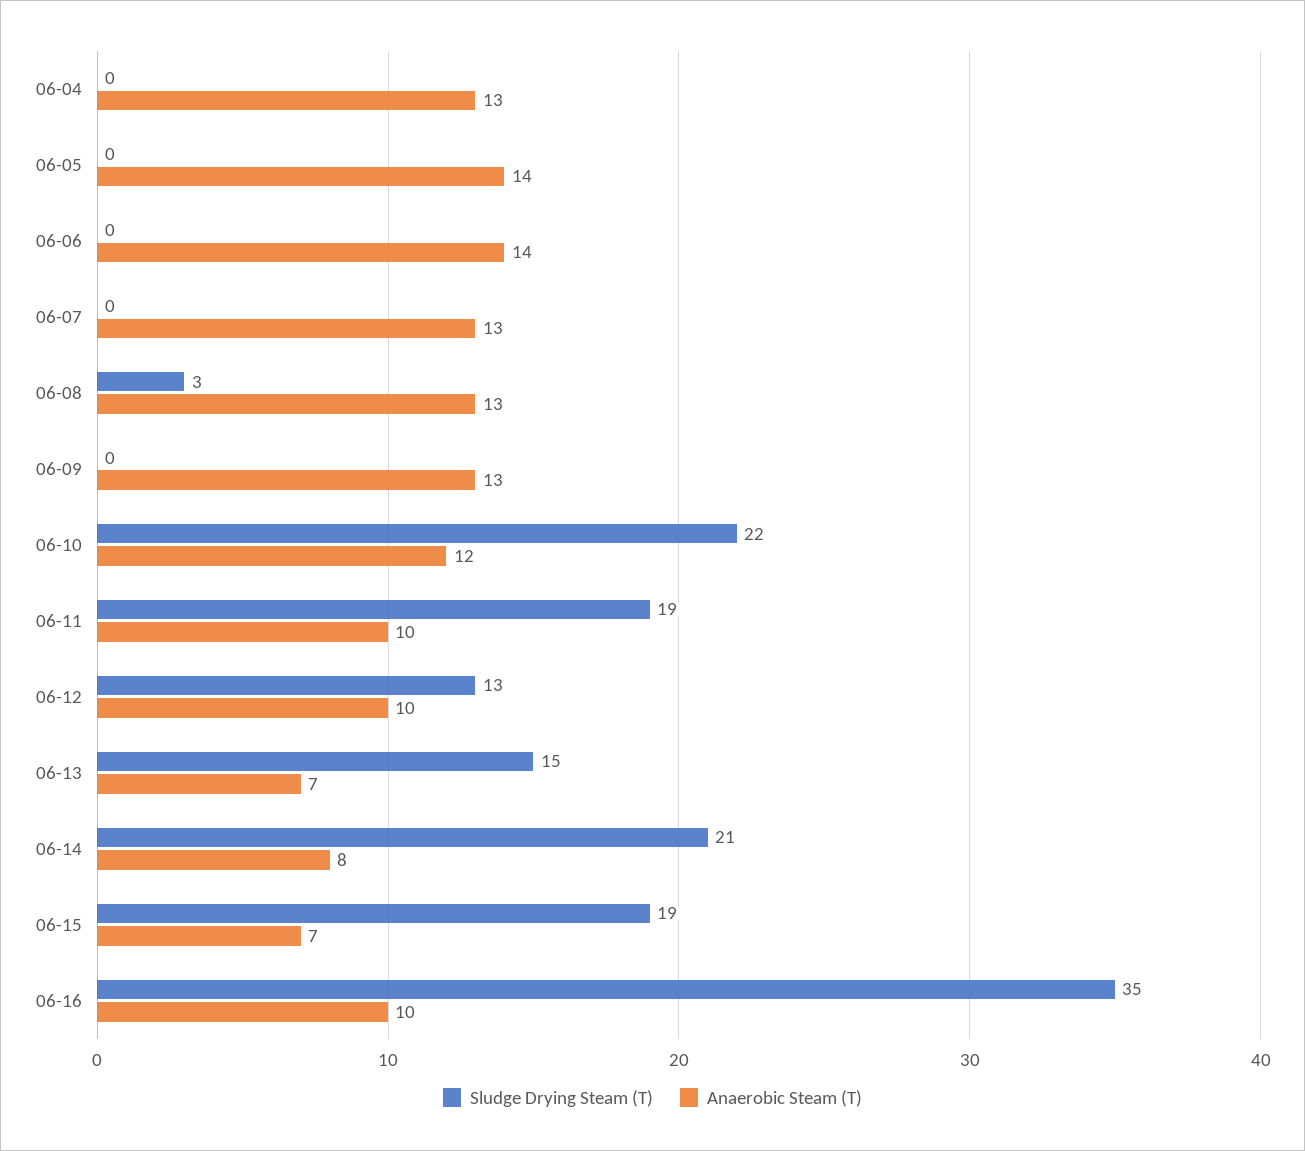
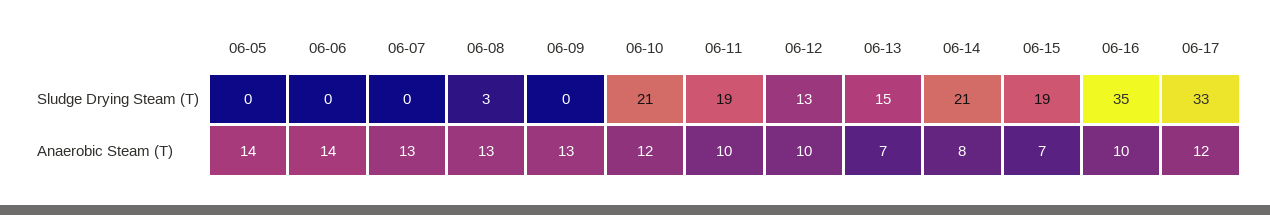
Sludge Drying Steam (T), 06-04: 0 -> none
Anaerobic Steam (T), 06-04: 13 -> none
Sludge Drying Steam (T), 06-10: 22 -> 21
Sludge Drying Steam (T), 06-17: none -> 33
Anaerobic Steam (T), 06-17: none -> 12

